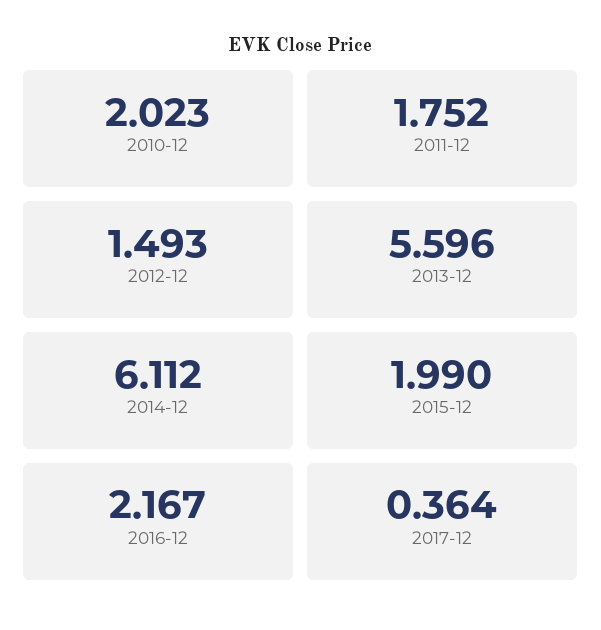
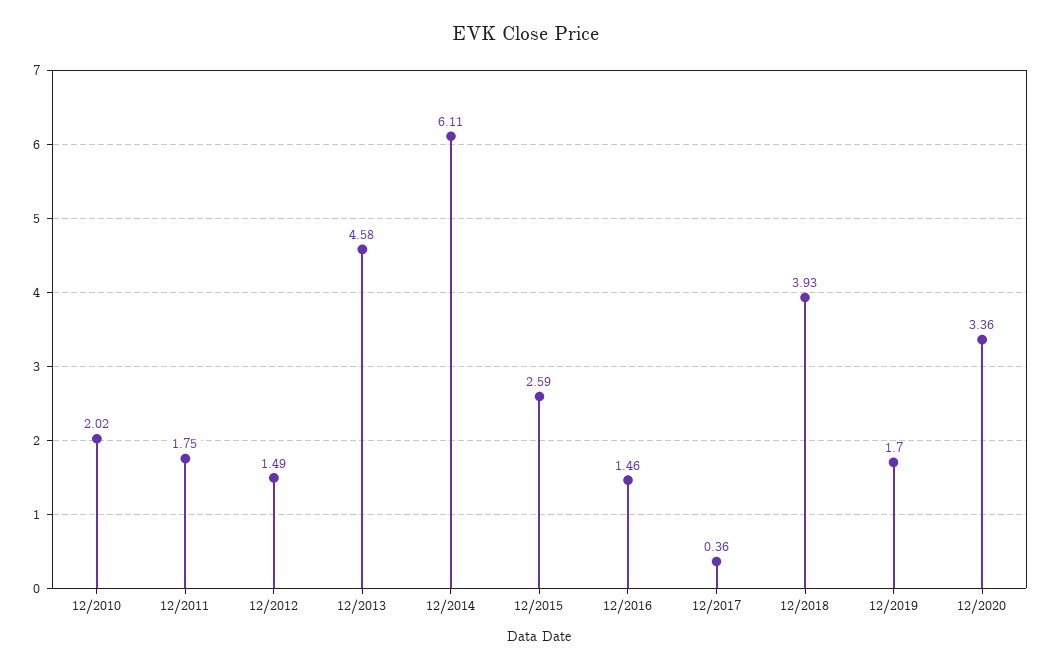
2013-12: 5.596 -> 4.58
2015-12: 1.99 -> 2.59
2016-12: 2.167 -> 1.46
12/2018: none -> 3.93
12/2019: none -> 1.7
12/2020: none -> 3.36

